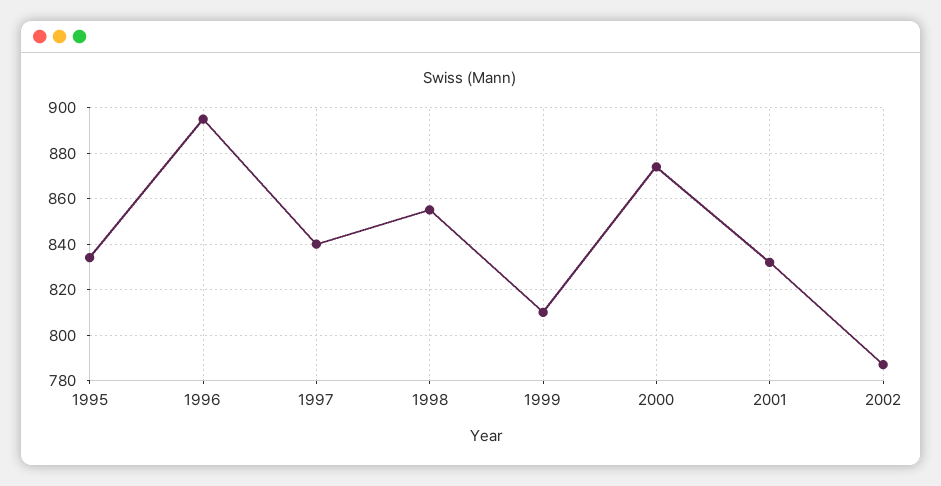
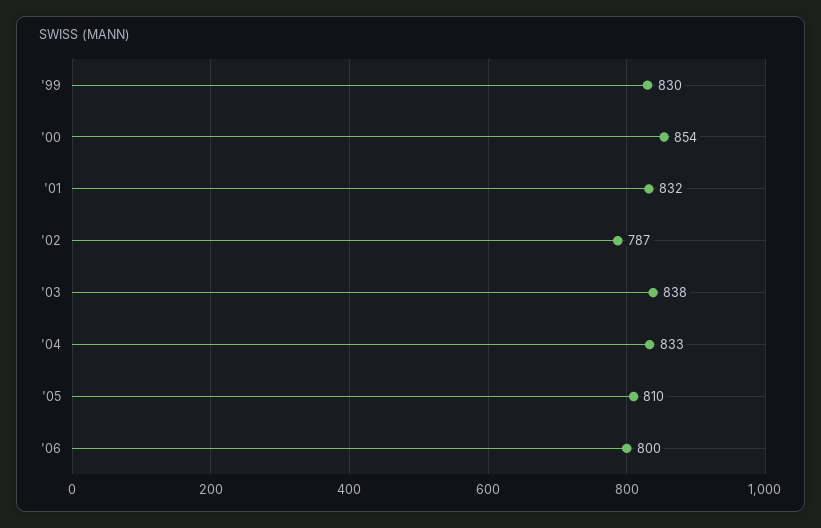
1995: 835 -> none
1996: 895 -> none
1997: 840 -> none
1998: 855 -> none
1999: 810 -> 830
2000: 875 -> 854
'03: none -> 838
'04: none -> 833
'05: none -> 810
'06: none -> 800

